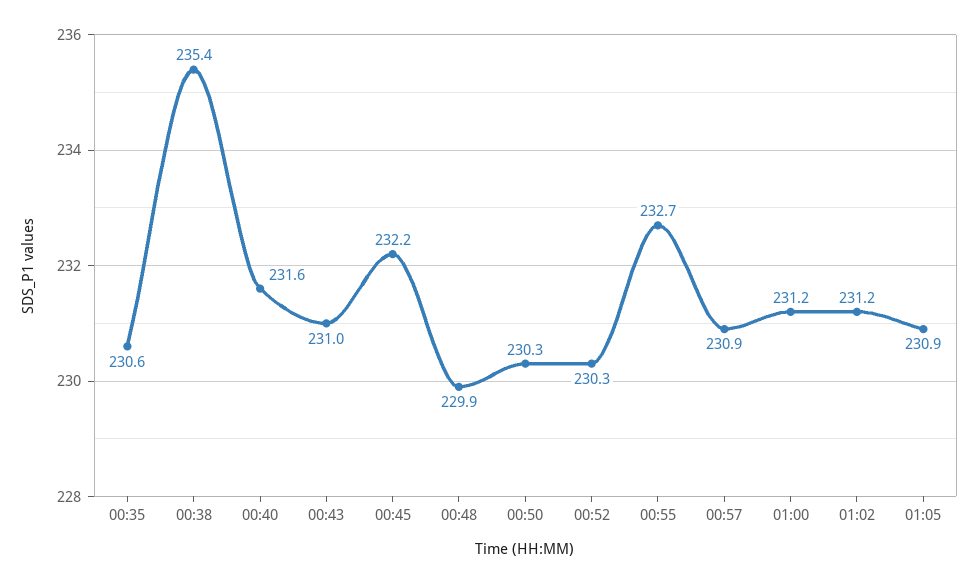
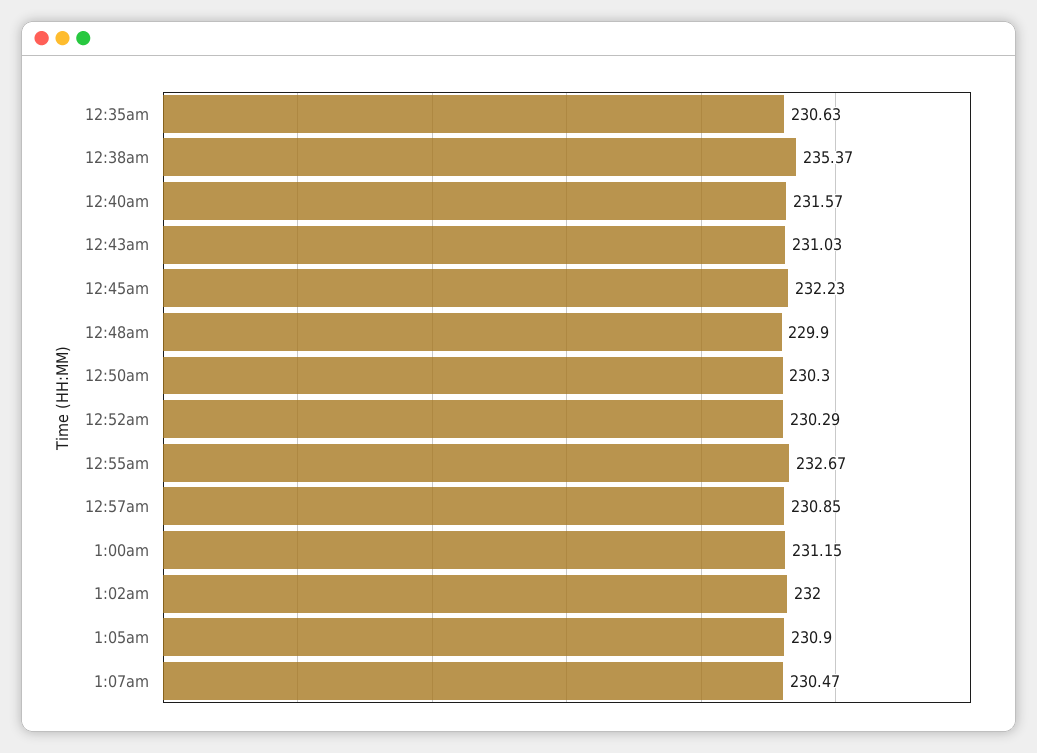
01:02: 231.2 -> 232
1:07am: none -> 230.47

